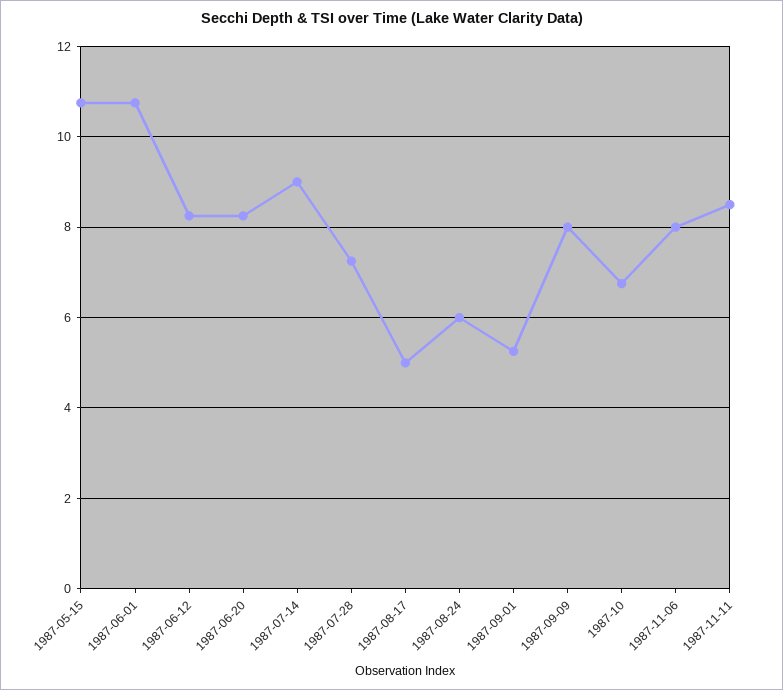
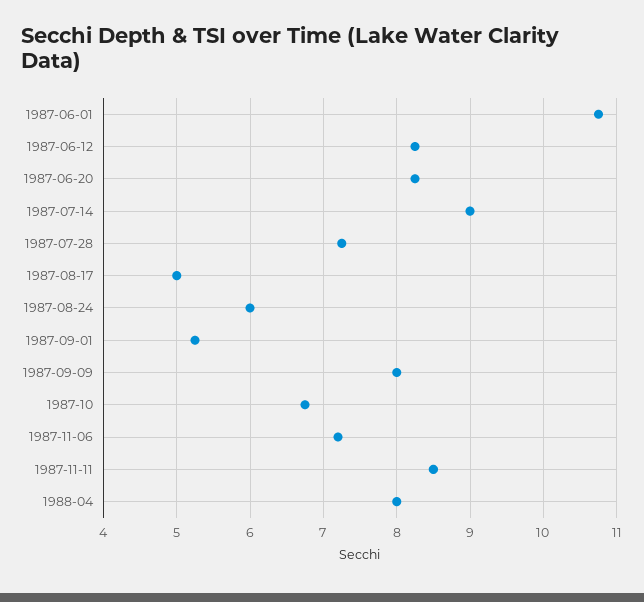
1987-05-15: 10.8 -> none
1987-11-06: 8 -> 7.2
1988-04: none -> 8

